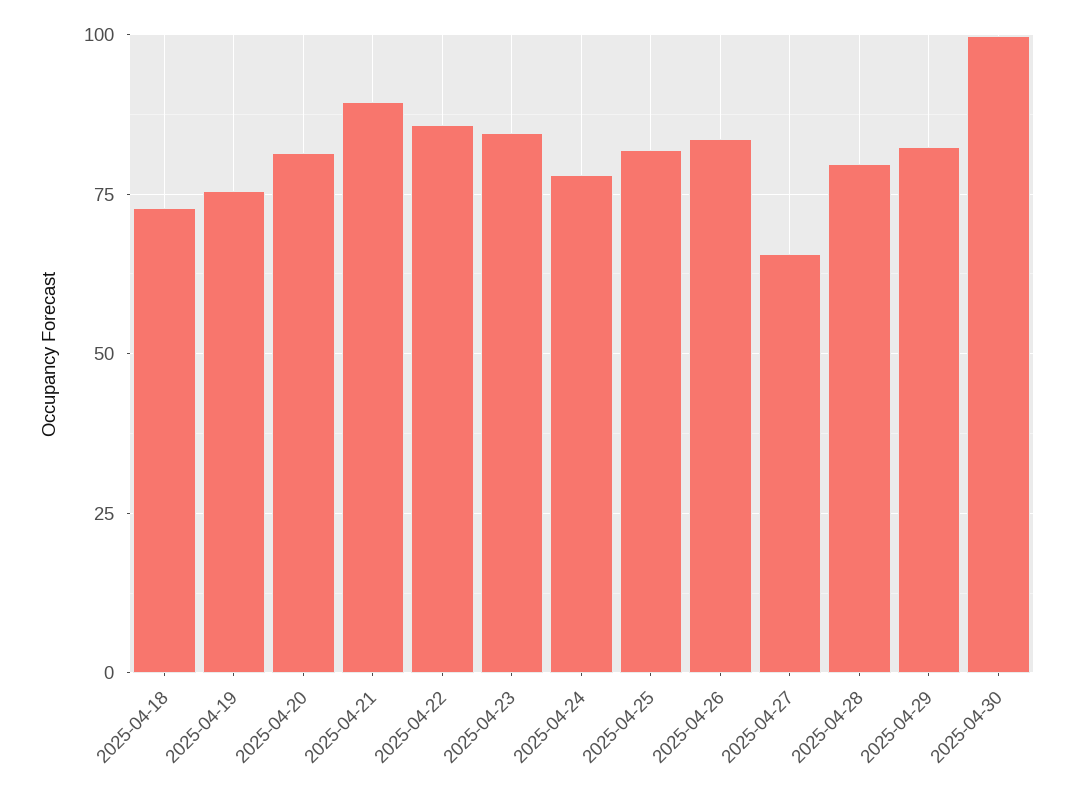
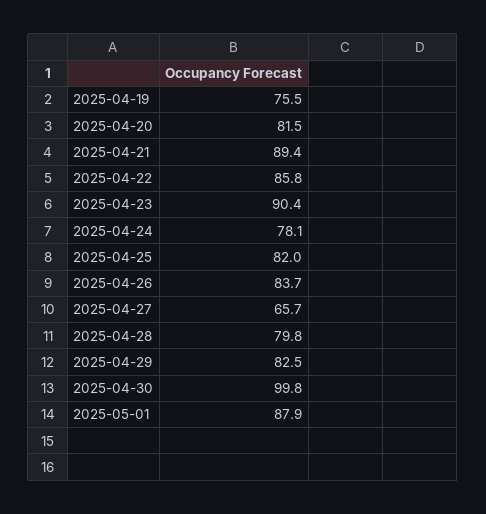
2025-04-18: 72.5 -> none
2025-04-23: 85 -> 90.4
2025-05-01: none -> 87.9

